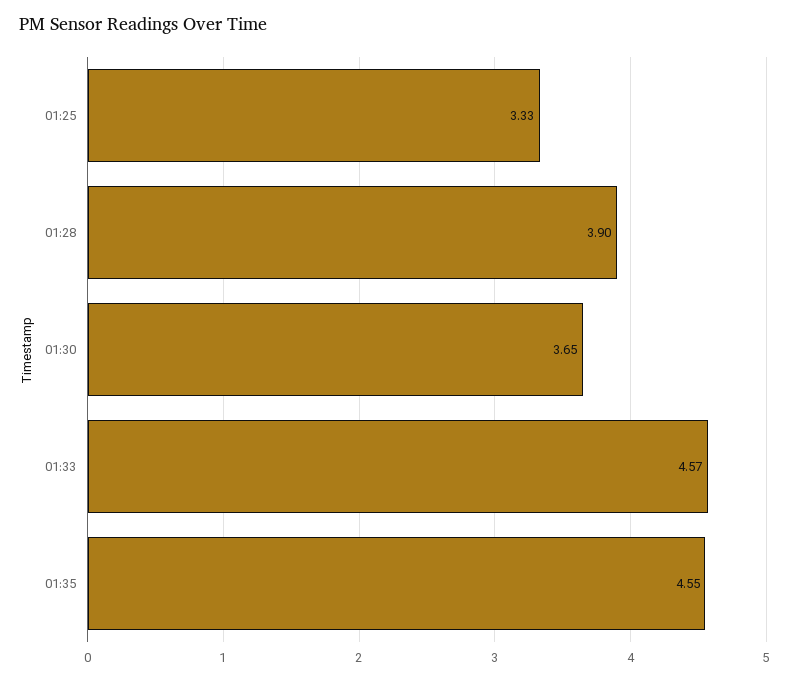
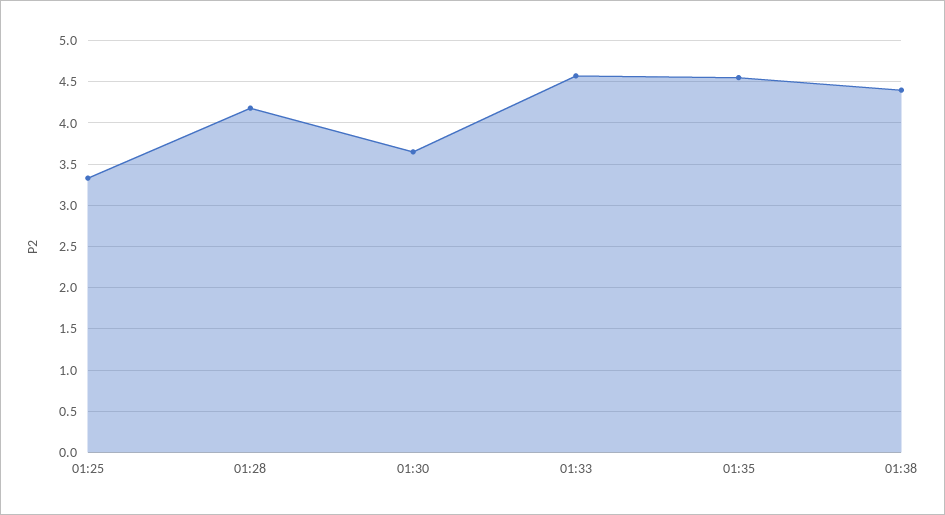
01:28: 3.9 -> 4.2
01:38: none -> 4.4

